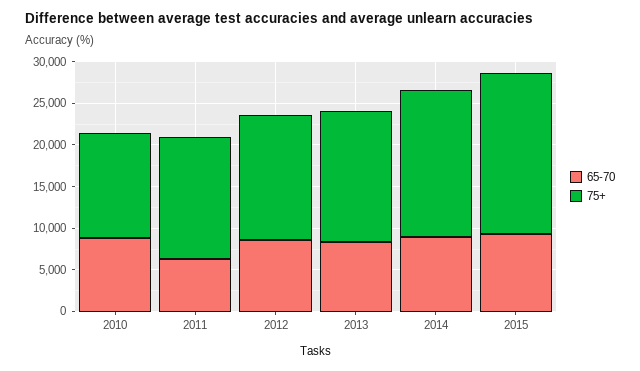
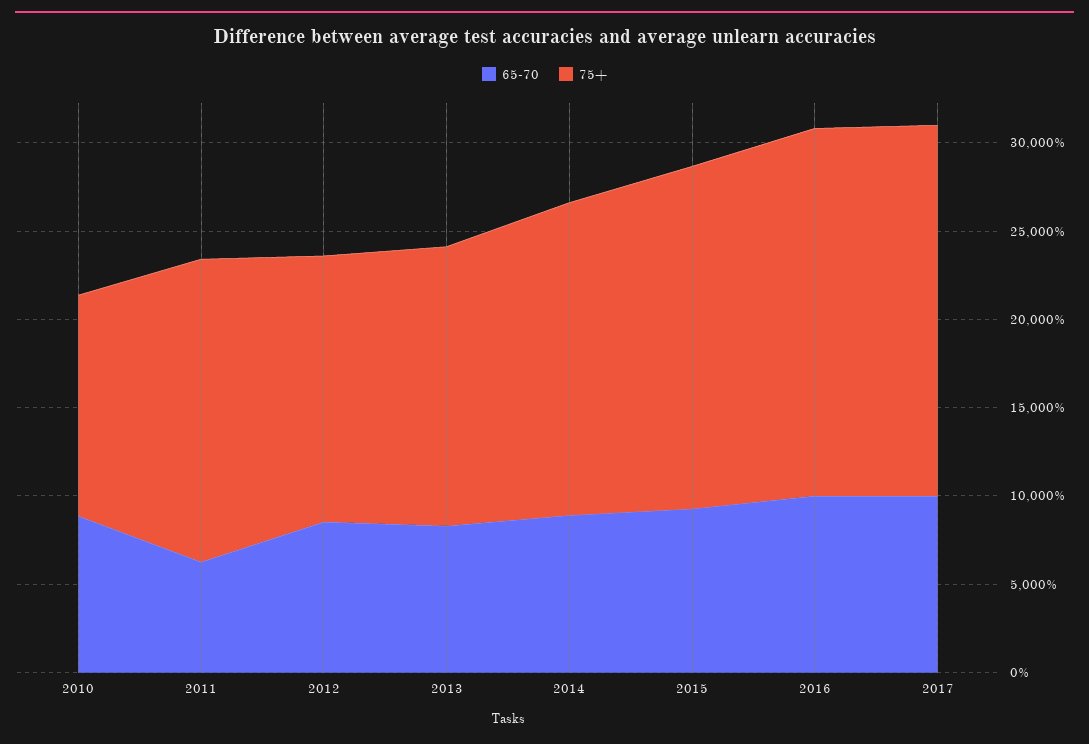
75+, 2011: 15000 -> 17000
65-70, 2016: none -> 10000
75+, 2016: none -> 21000
65-70, 2017: none -> 10000
75+, 2017: none -> 21000

